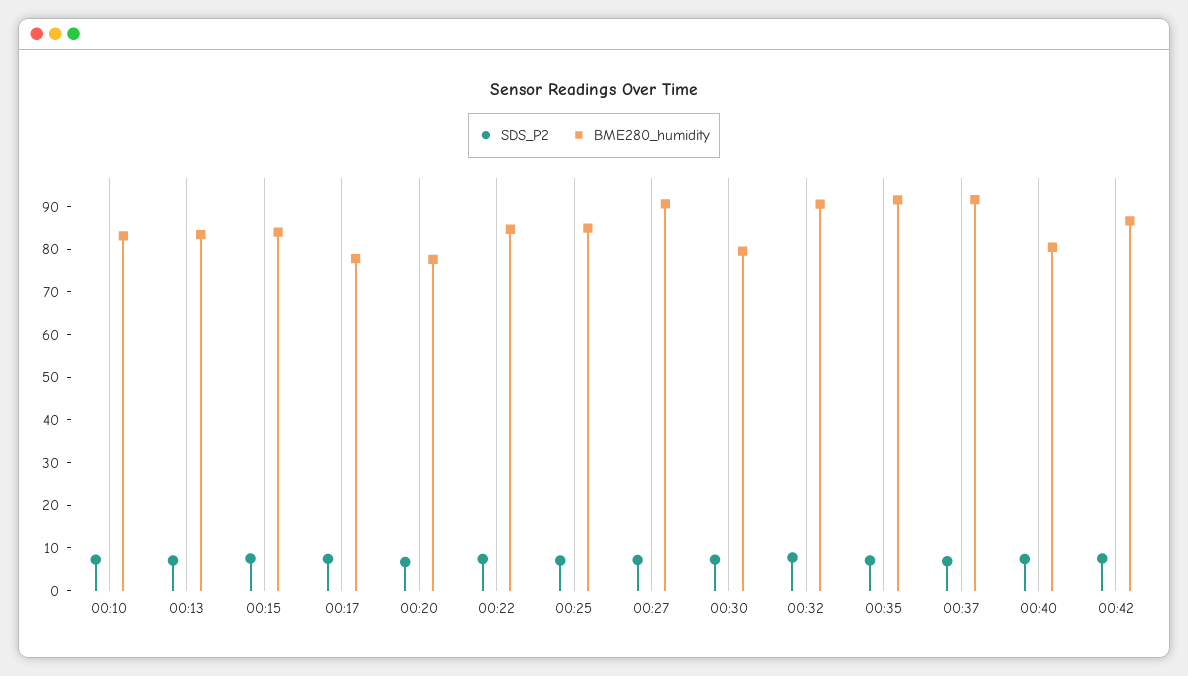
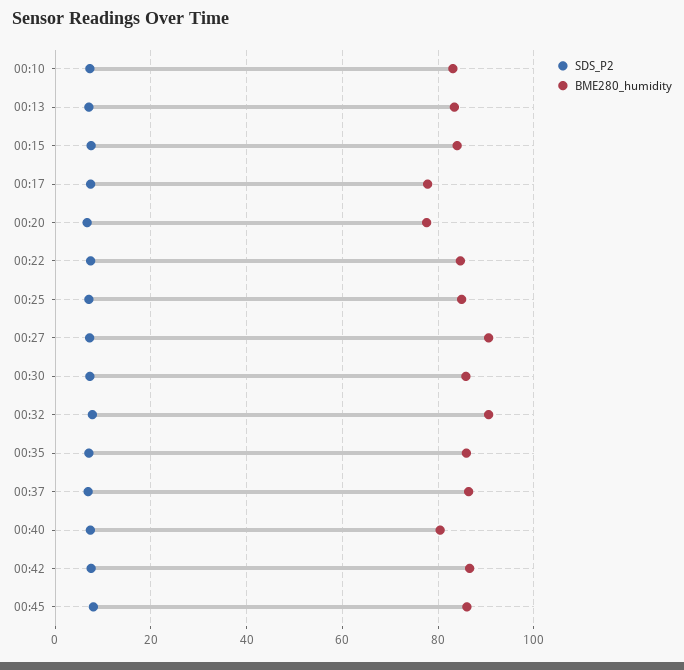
BME280_humidity, 00:30: 80 -> 86
BME280_humidity, 00:35: 92 -> 86
BME280_humidity, 00:37: 92 -> 86
SDS_P2, 00:45: none -> 8
BME280_humidity, 00:45: none -> 86

